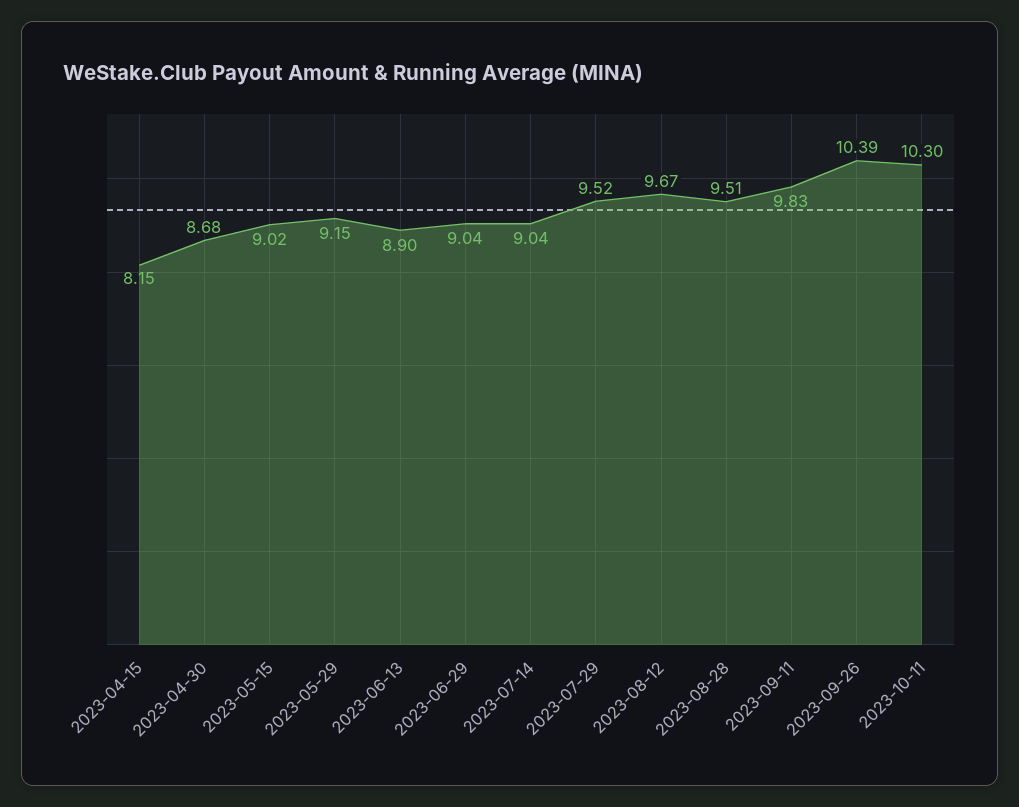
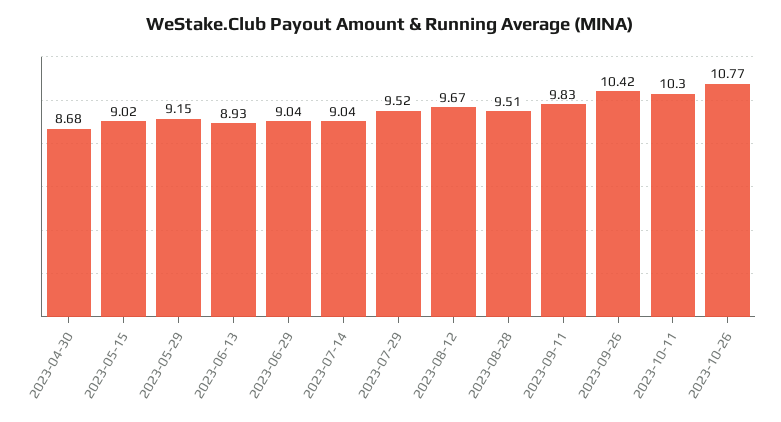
2023-04-15: 8.15 -> none
2023-06-13: 8.9 -> 8.93
2023-09-26: 10.39 -> 10.42
2023-10-26: none -> 10.77

